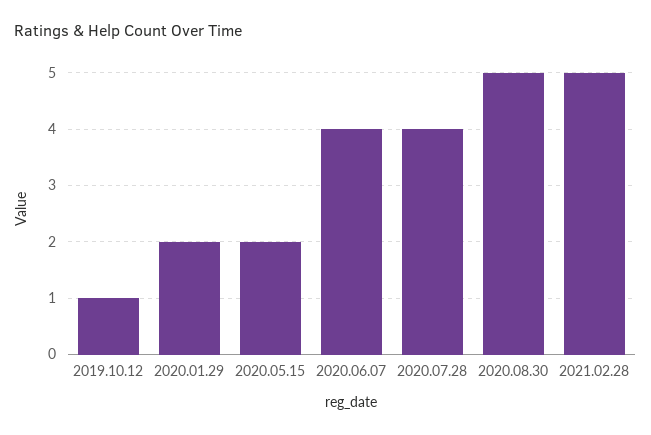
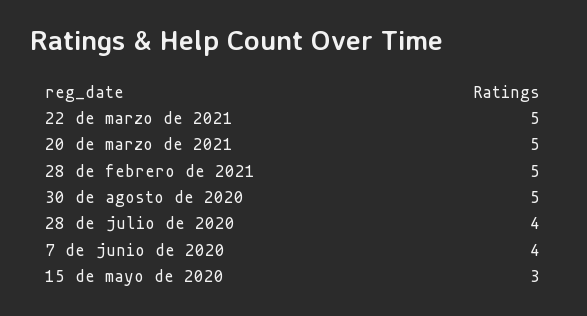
2019.10.12: 1 -> none
2020.01.29: 2 -> none
2020.05.15: 2 -> 3
22 de marzo de 2021: none -> 5
20 de marzo de 2021: none -> 5

